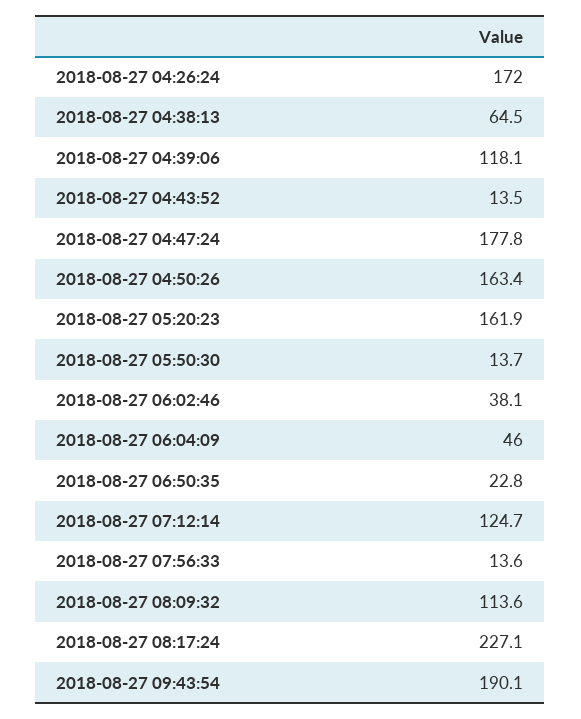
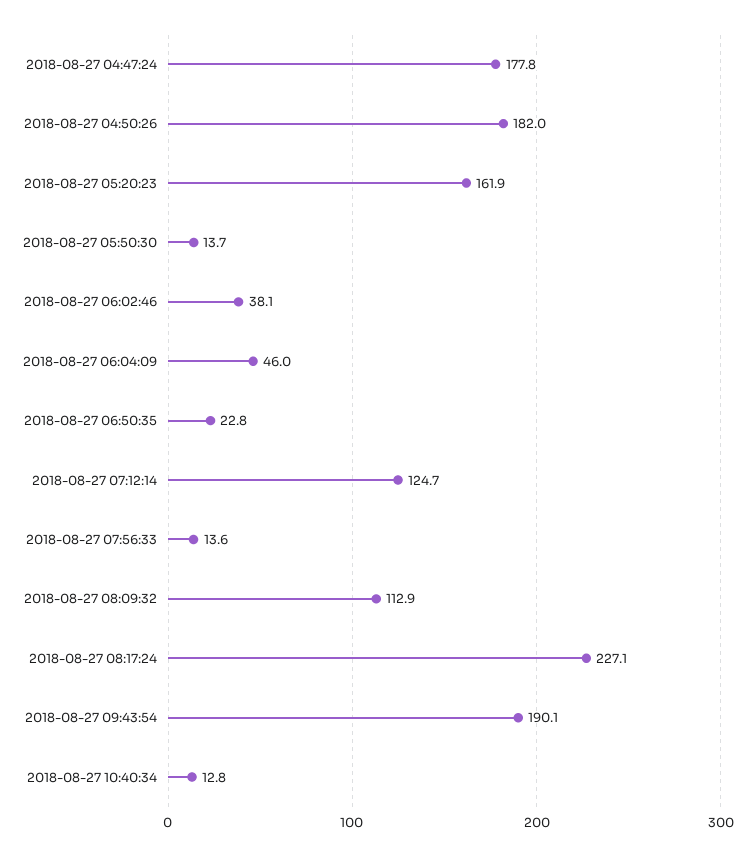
2018-08-27 04:26:24: 172 -> none
2018-08-27 04:38:13: 64.5 -> none
2018-08-27 04:39:06: 118.1 -> none
2018-08-27 04:43:52: 13.5 -> none
2018-08-27 04:50:26: 163.4 -> 182
2018-08-27 08:09:32: 113.6 -> 112.9
2018-08-27 10:40:34: none -> 12.8

